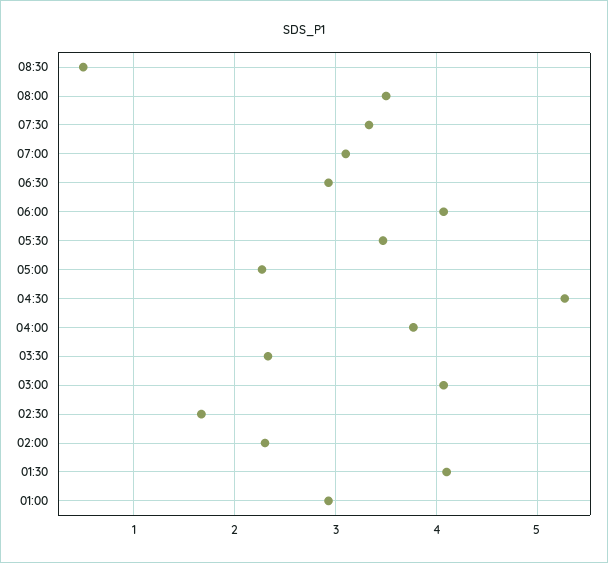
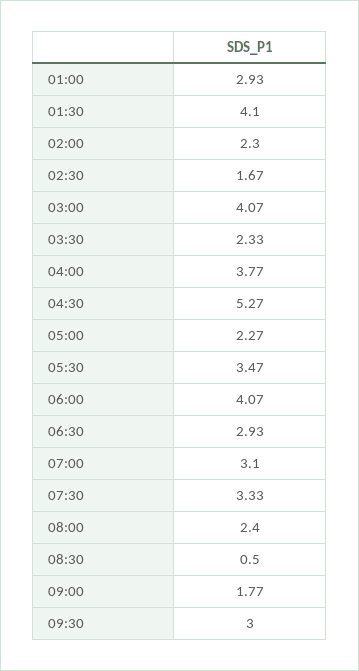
08:00: 3.5 -> 2.4
09:00: none -> 1.77
09:30: none -> 3

